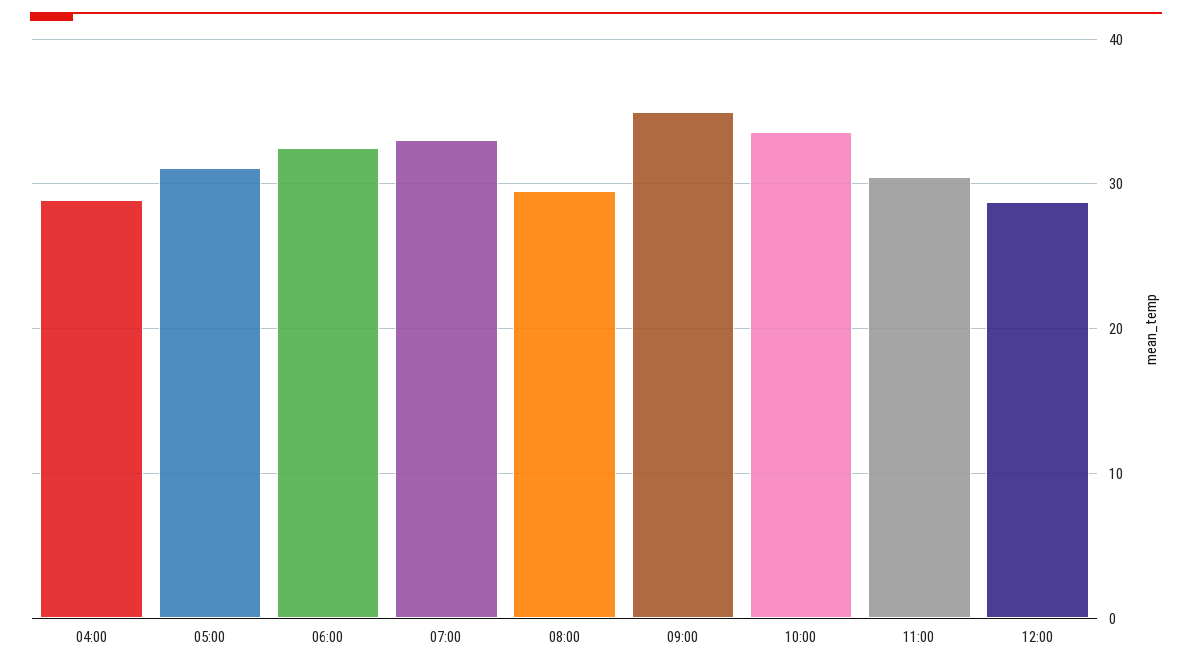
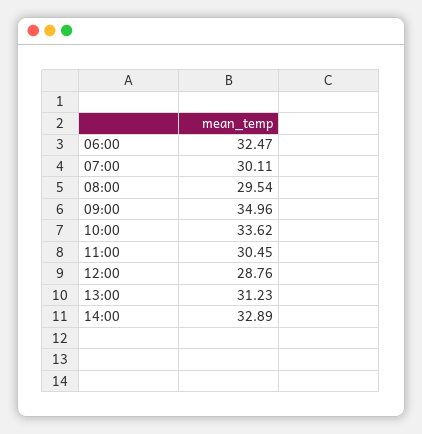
04:00: 29 -> none
05:00: 31 -> none
07:00: 33 -> 30.11
13:00: none -> 31.23
14:00: none -> 32.89

